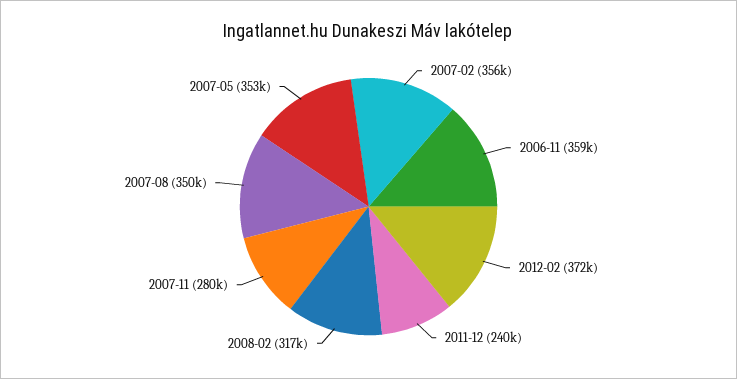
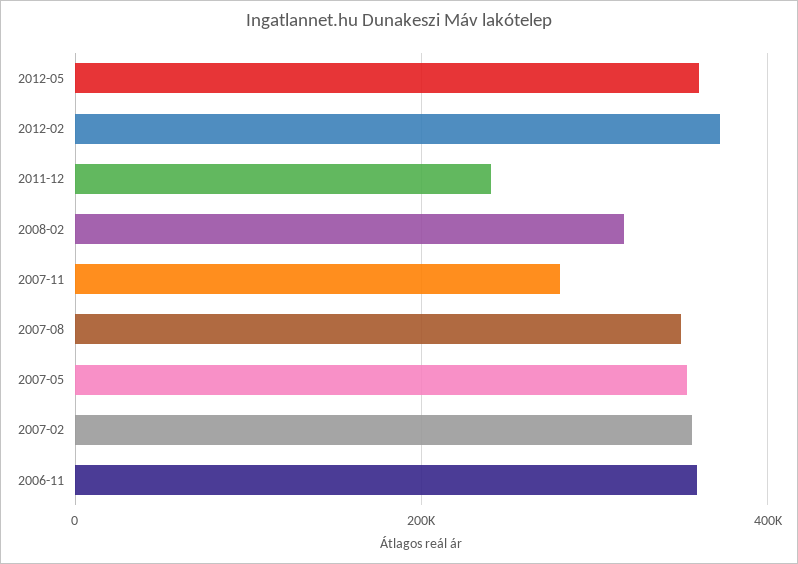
2012-05: none -> 360000

